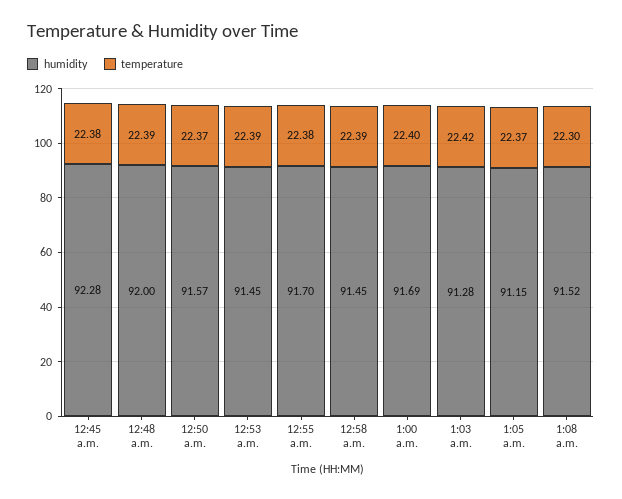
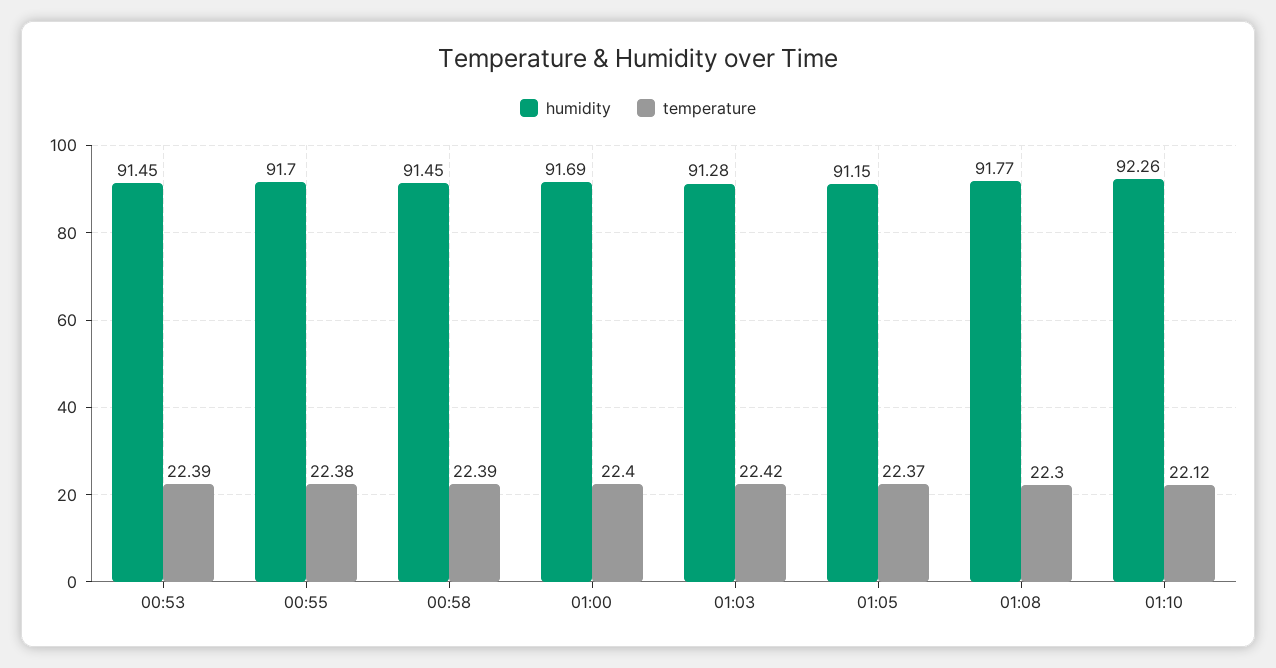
humidity, 12:45 a.m.: 92.28 -> none
temperature, 12:45 a.m.: 22.38 -> none
humidity, 12:48 a.m.: 92 -> none
temperature, 12:48 a.m.: 22.39 -> none
humidity, 12:50 a.m.: 91.57 -> none
temperature, 12:50 a.m.: 22.37 -> none
humidity, 1:08 a.m.: 91.52 -> 91.77
humidity, 01:10: none -> 92.26
temperature, 01:10: none -> 22.12

